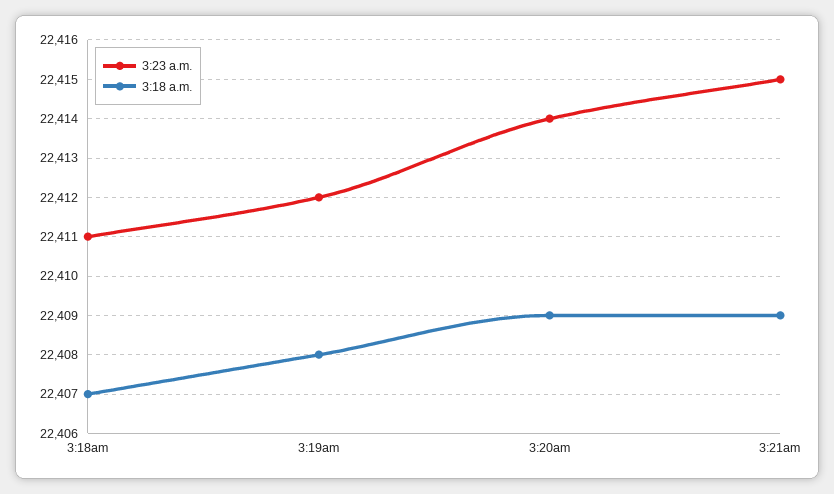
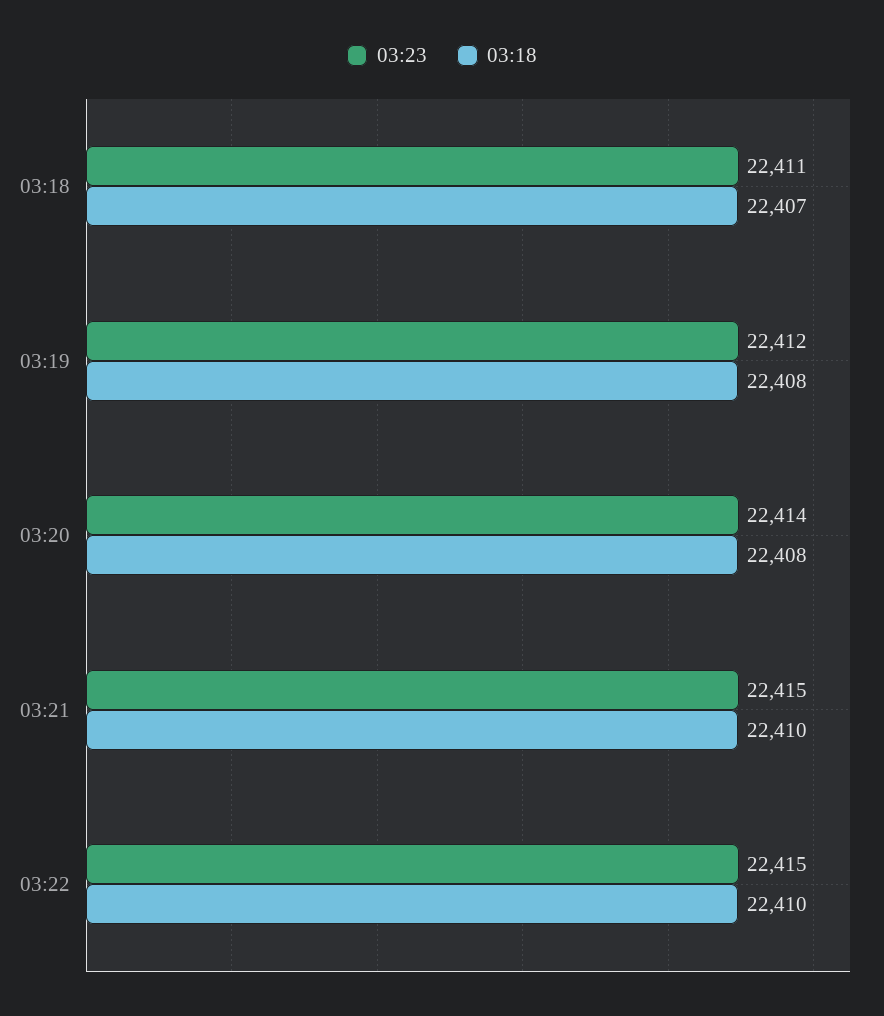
3:18 a.m., 3:20am: 22409 -> 22408
3:18 a.m., 3:21am: 22409 -> 22410
3:23 a.m., 03:22: none -> 22415
3:18 a.m., 03:22: none -> 22410

